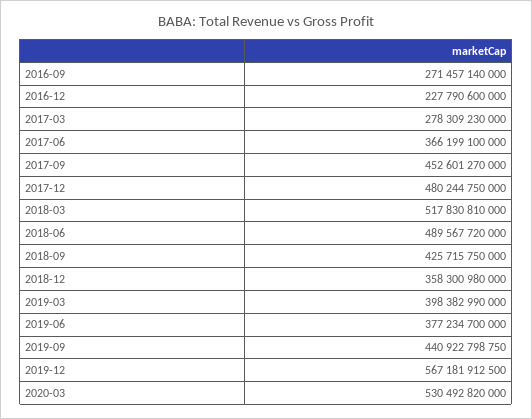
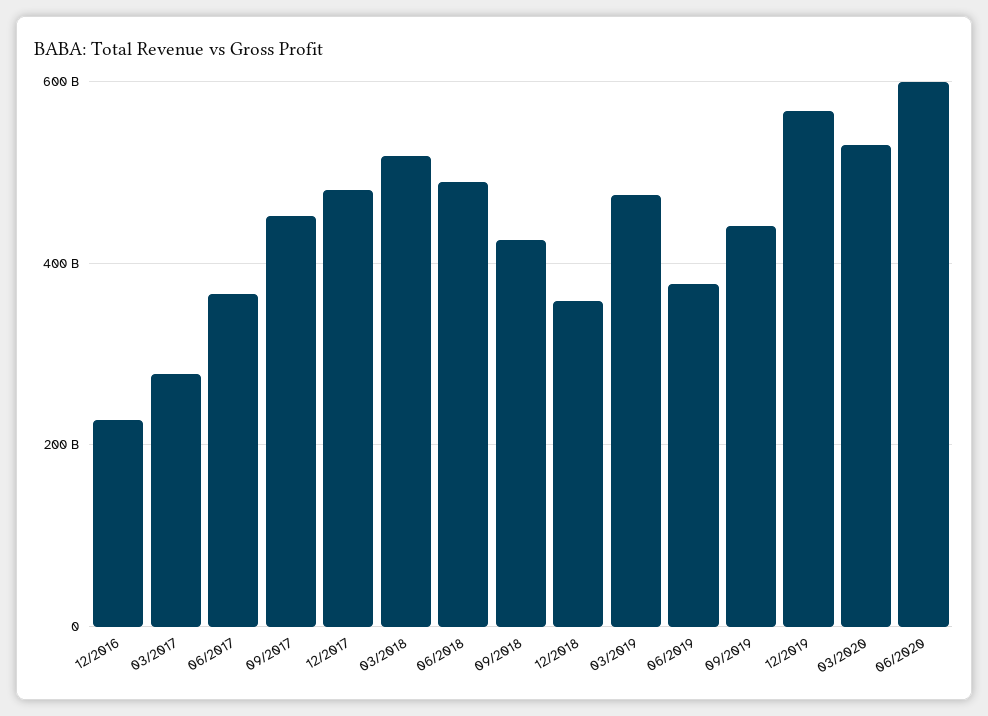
2016-09: 271457140000 -> none
2019-03: 398382990000 -> 480000000000
06/2020: none -> 600000000000

